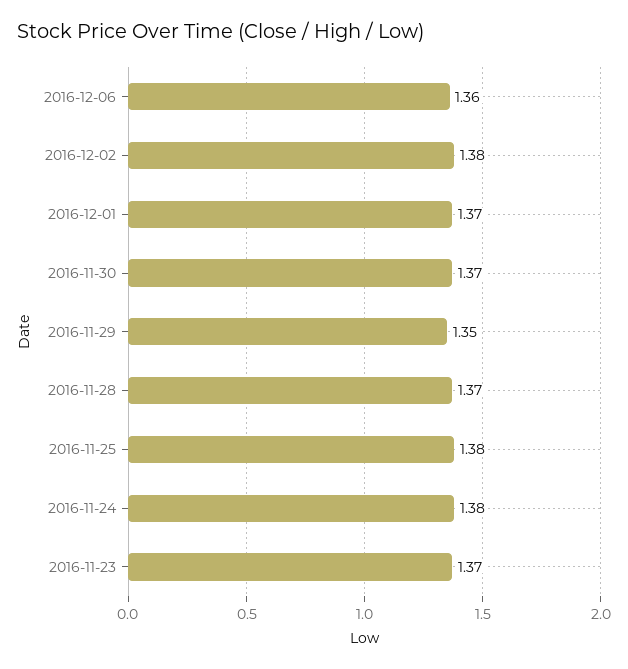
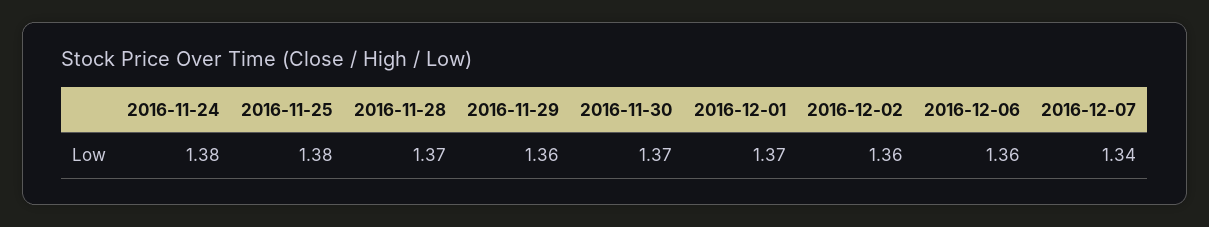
2016-12-02: 1.38 -> 1.36
2016-11-29: 1.35 -> 1.36
2016-11-23: 1.37 -> none
2016-12-07: none -> 1.34

